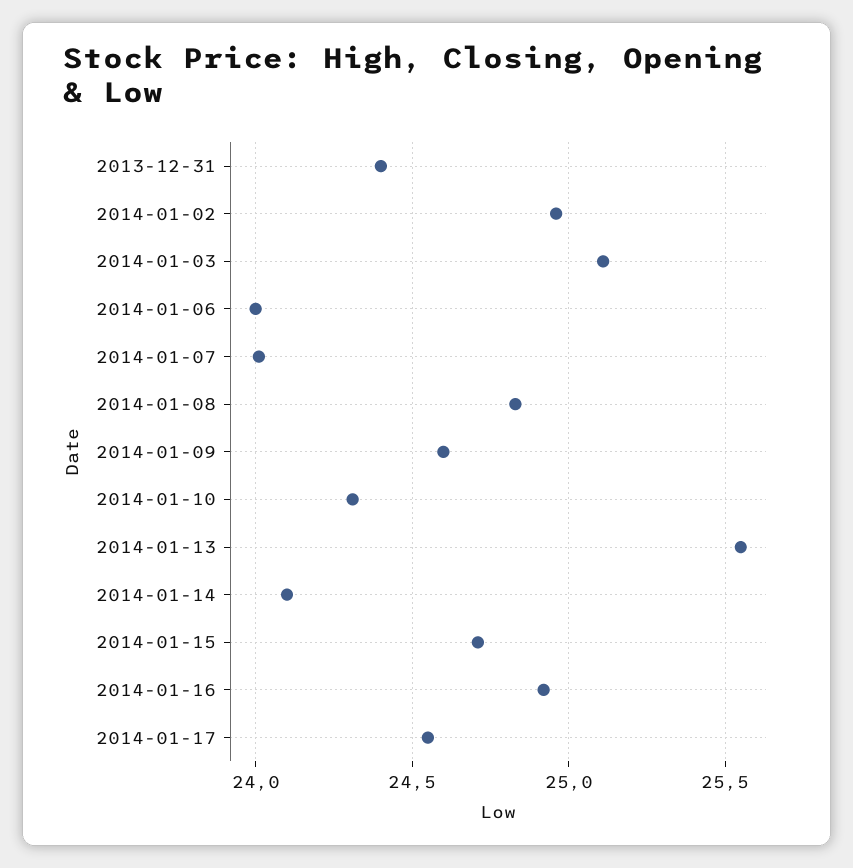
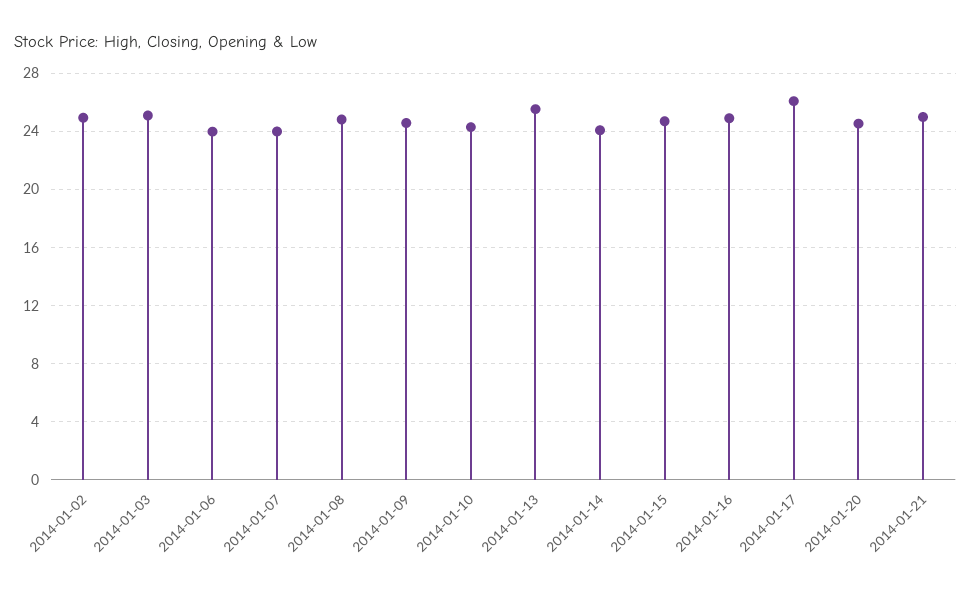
2013-12-31: 24.4 -> none
2014-01-17: 24.55 -> 26
2014-01-20: none -> 24.5
2014-01-21: none -> 25

